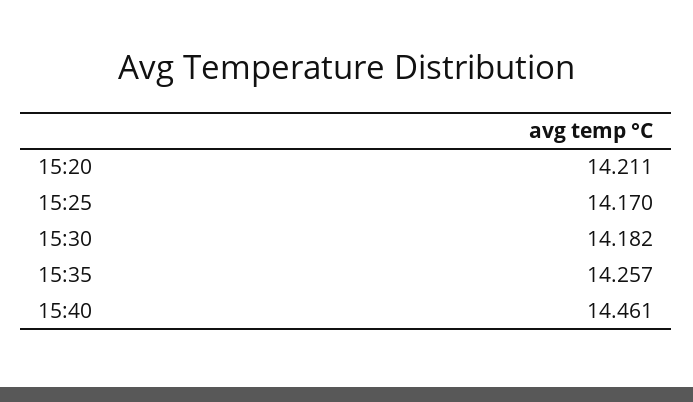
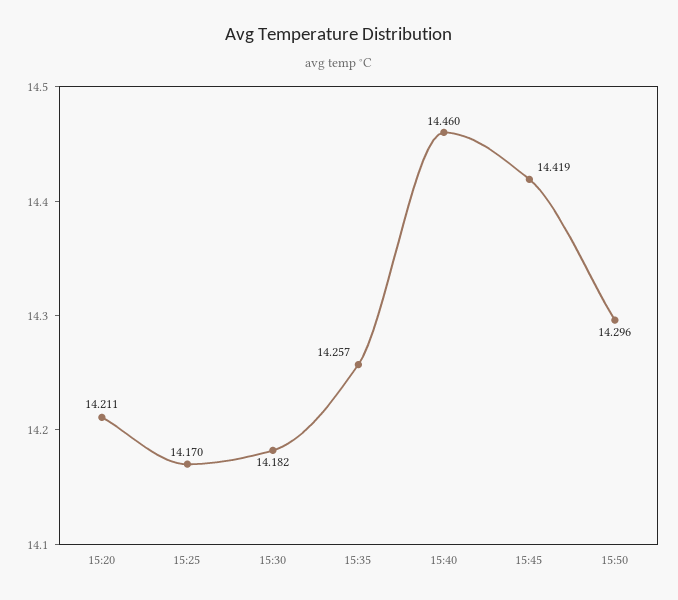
15:40: 14.461 -> 14.46
15:45: none -> 14.419
15:50: none -> 14.296

